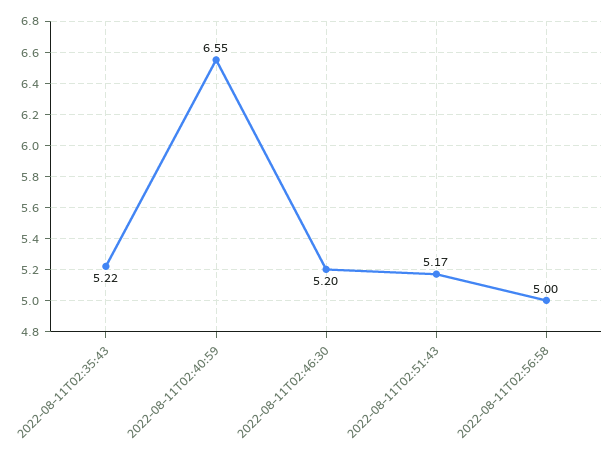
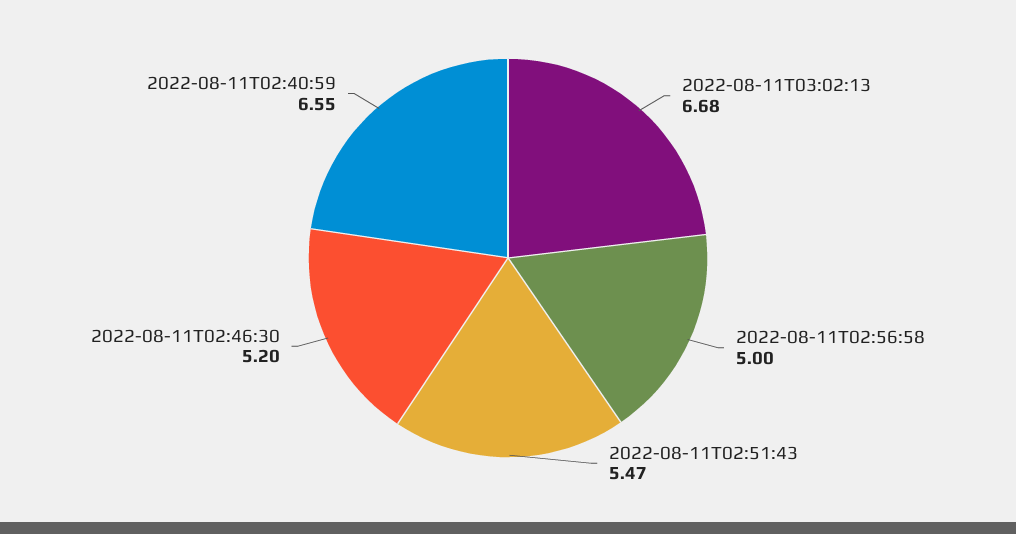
2022-08-11T02:35:43: 5.22 -> none
2022-08-11T02:51:43: 5.17 -> 5.47
2022-08-11T03:02:13: none -> 6.68

